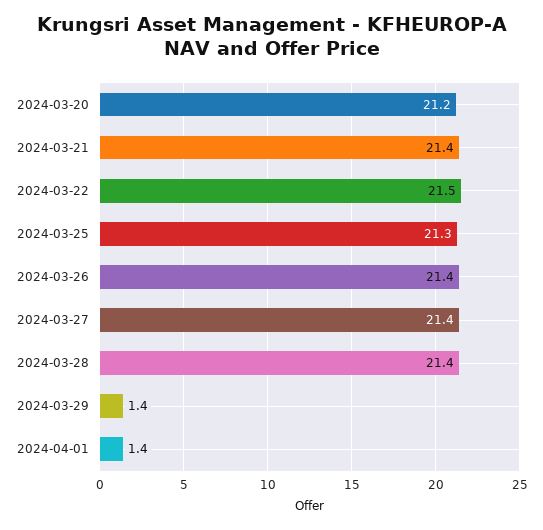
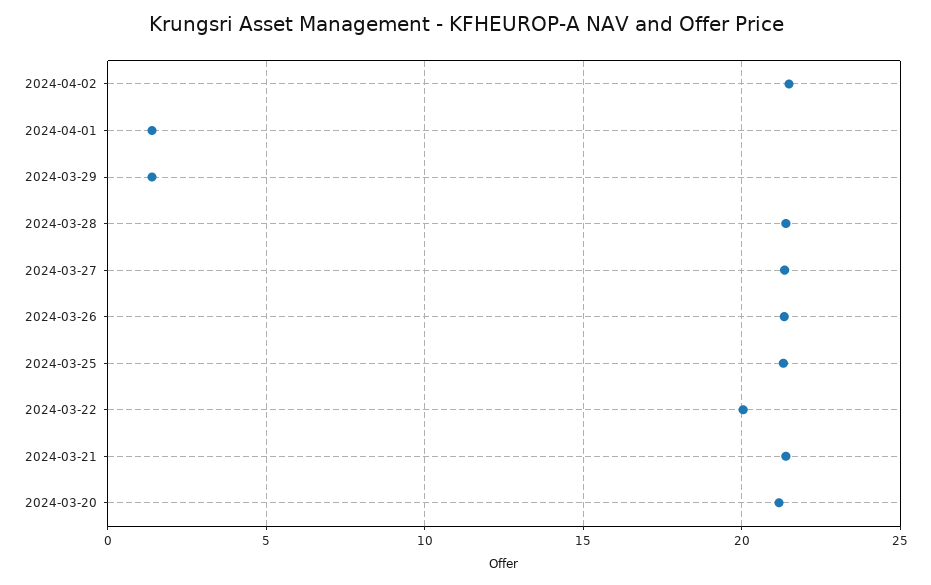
2024-03-22: 21.5 -> 20
2024-04-02: none -> 21.5

